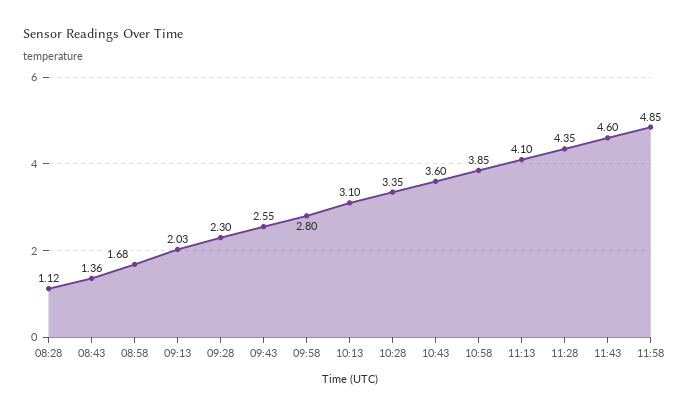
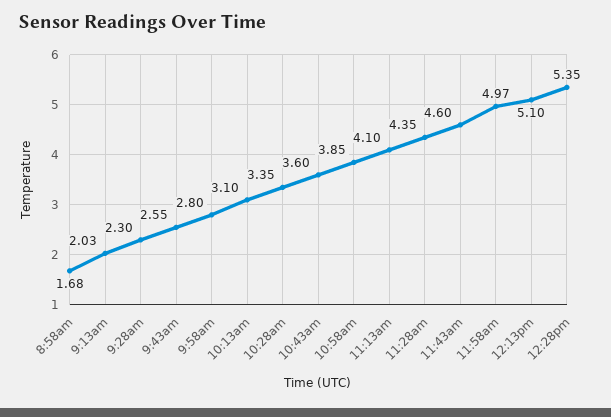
08:28: 1.12 -> none
08:43: 1.36 -> none
11:58: 4.85 -> 4.97
12:13pm: none -> 5.1
12:28pm: none -> 5.35

